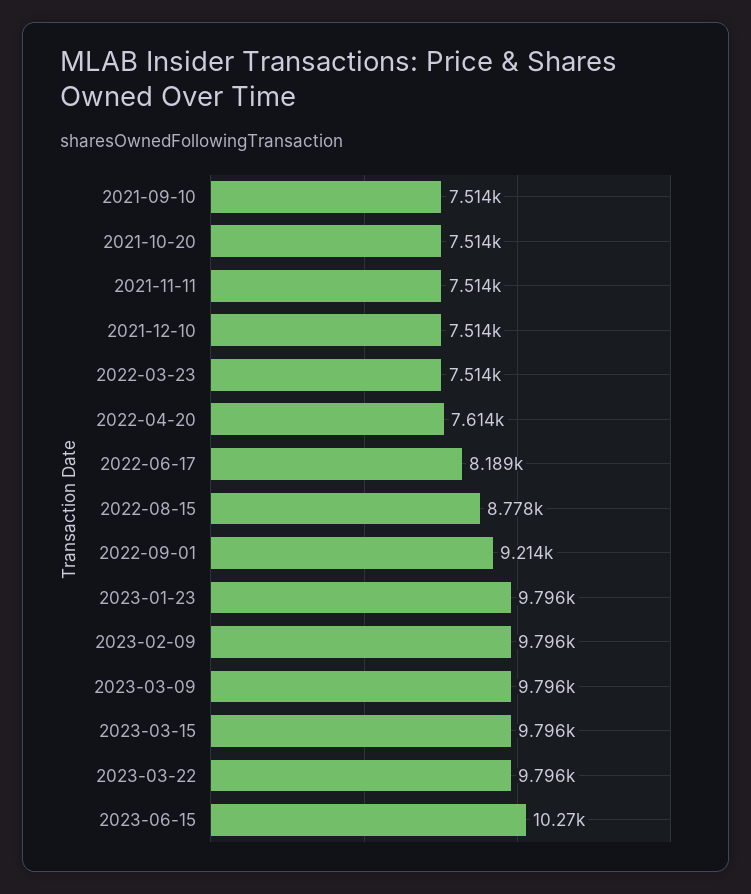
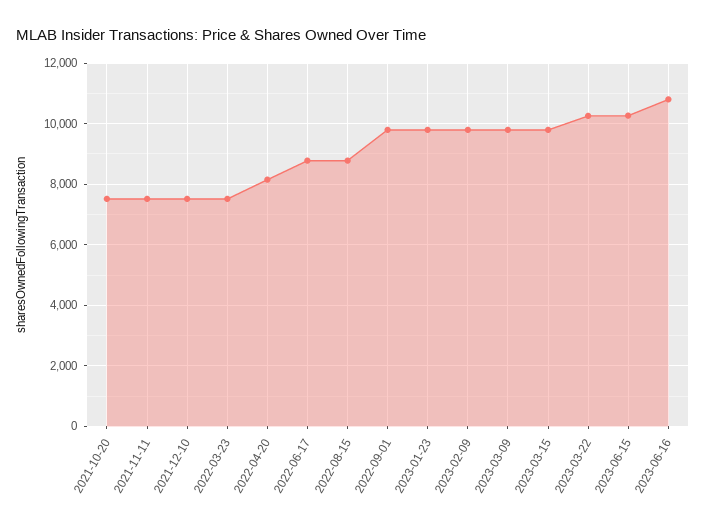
2021-09-10: 7514 -> none
2022-04-20: 7614 -> 8200
2022-06-17: 8189 -> 8800
2022-09-01: 9214 -> 9800
2023-03-22: 9796 -> 10200
2023-06-16: none -> 10800

